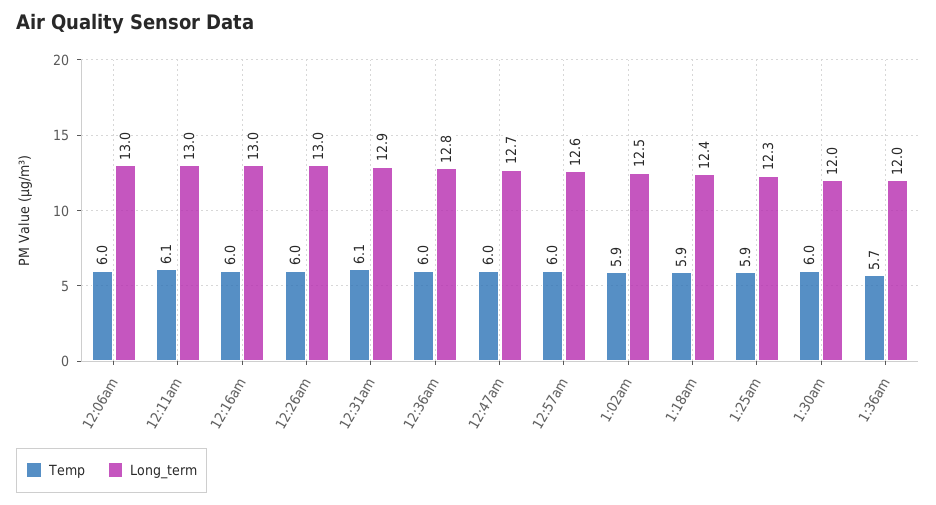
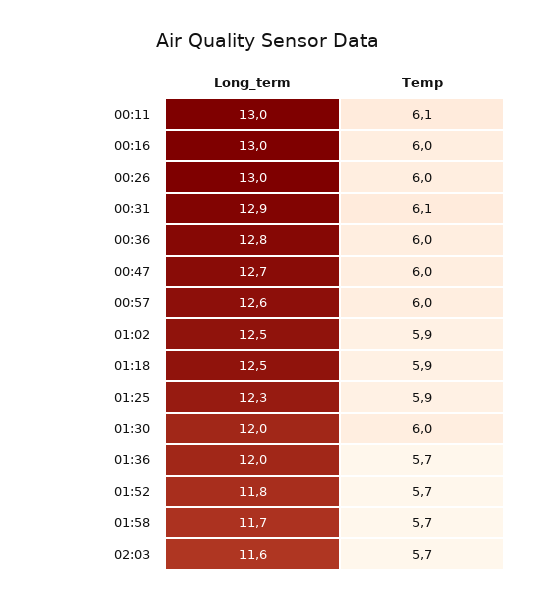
Temp, 12:06am: 6 -> none
Long_term, 12:06am: 13 -> none
Long_term, 1:18am: 12.4 -> 12.5
Long_term, 01:52: none -> 11.8
Temp, 01:52: none -> 5.7
Long_term, 01:58: none -> 11.7
Temp, 01:58: none -> 5.7
Long_term, 02:03: none -> 11.6
Temp, 02:03: none -> 5.7

